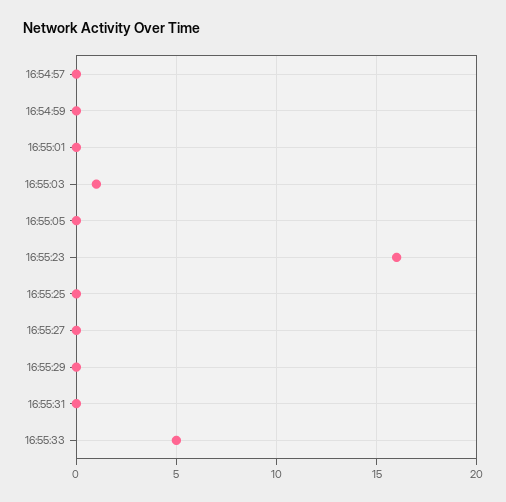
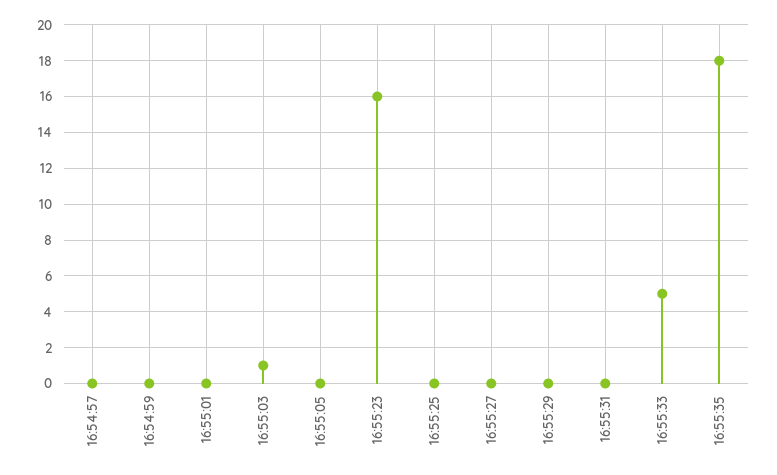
16:55:35: none -> 18

